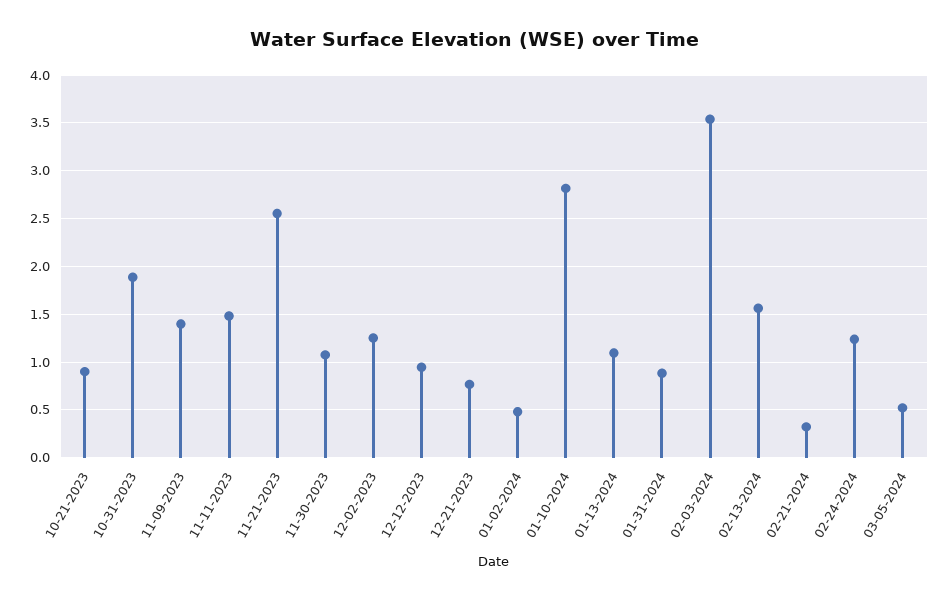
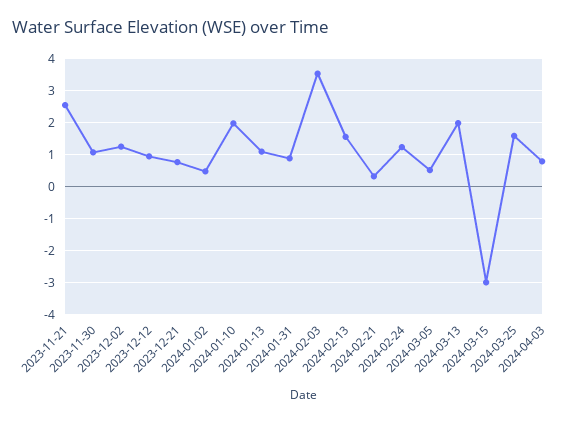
10-21-2023: 0.9 -> none
10-31-2023: 1.9 -> none
11-09-2023: 1.4 -> none
11-11-2023: 1.5 -> none
01-10-2024: 2.8 -> 2
2024-03-13: none -> 2
2024-03-15: none -> -3
2024-03-25: none -> 1.6
2024-04-03: none -> 0.8

